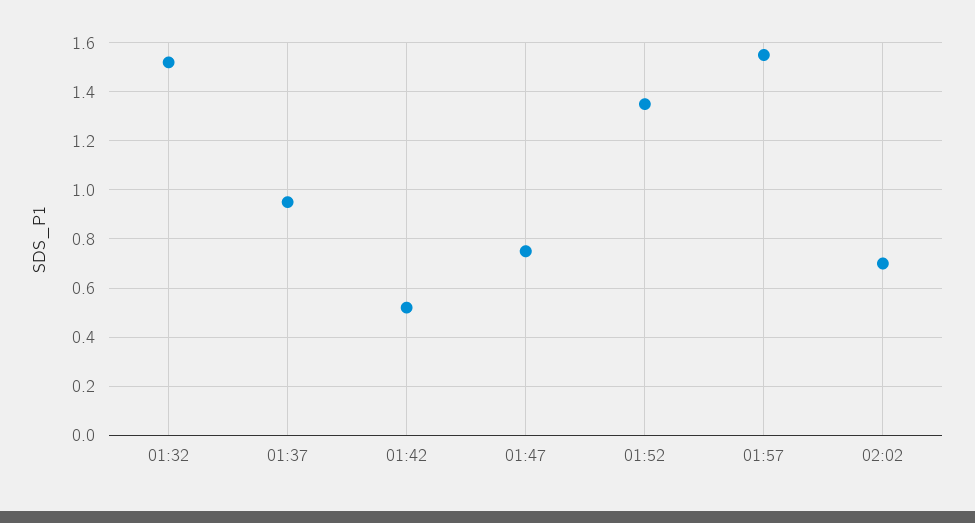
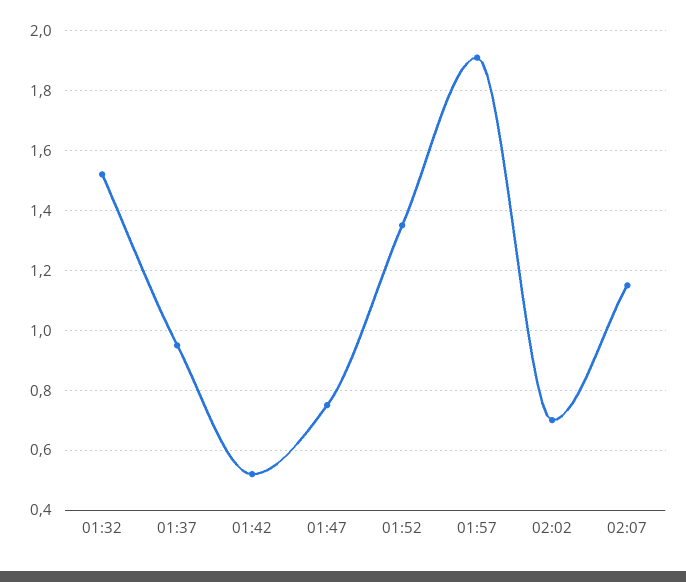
01:57: 1.55 -> 1.9
02:07: none -> 1.15

